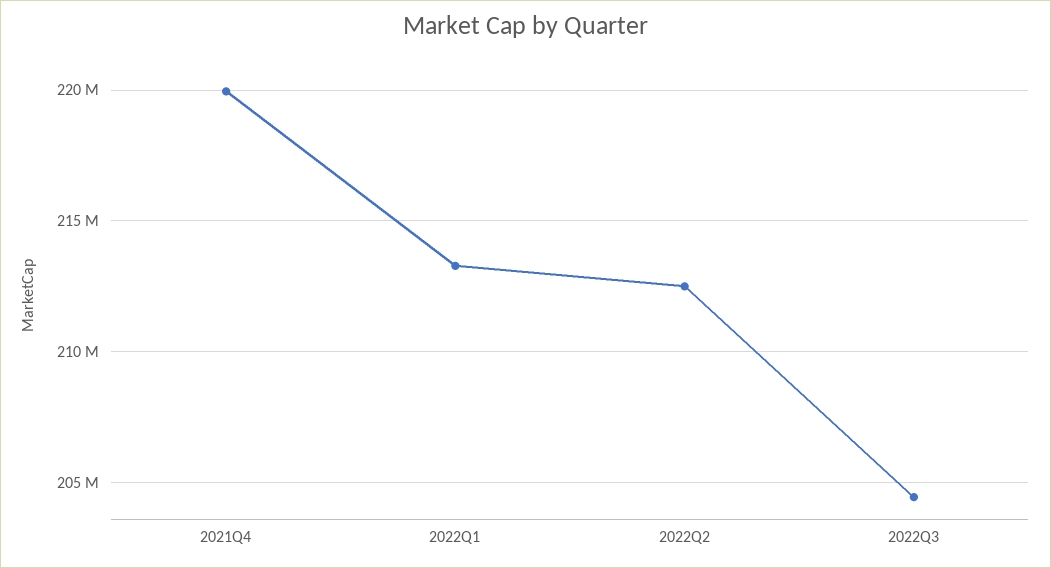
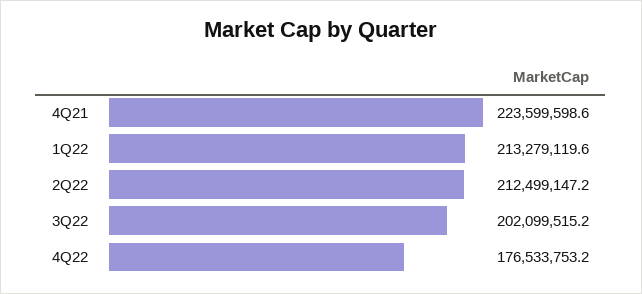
2021Q4: 220000000 -> 223599598.6
2022Q3: 204500000 -> 202099515.2
4Q22: none -> 176533753.2

